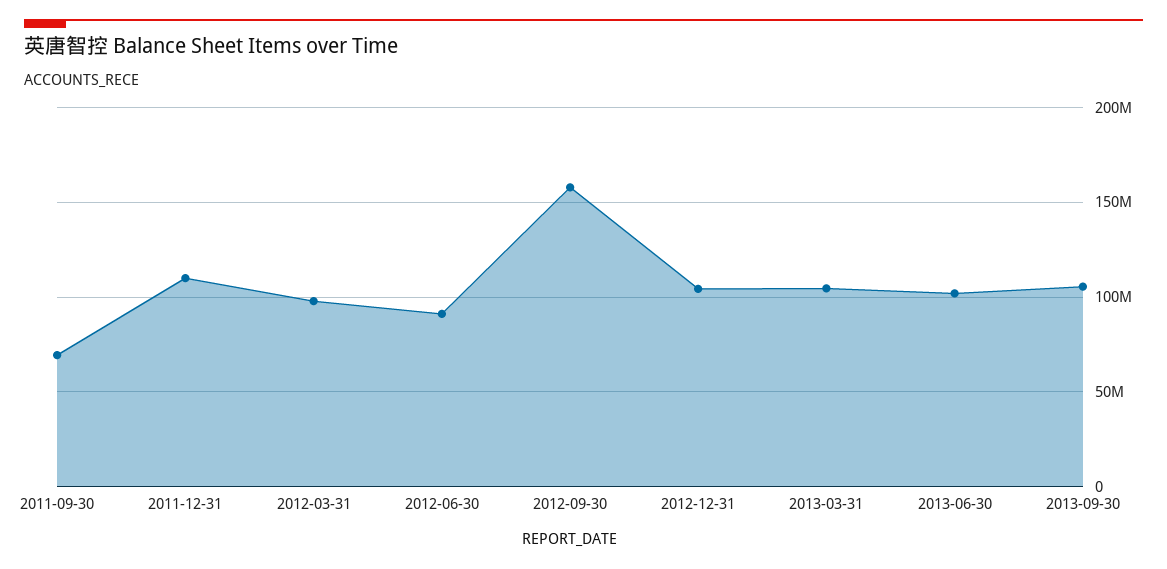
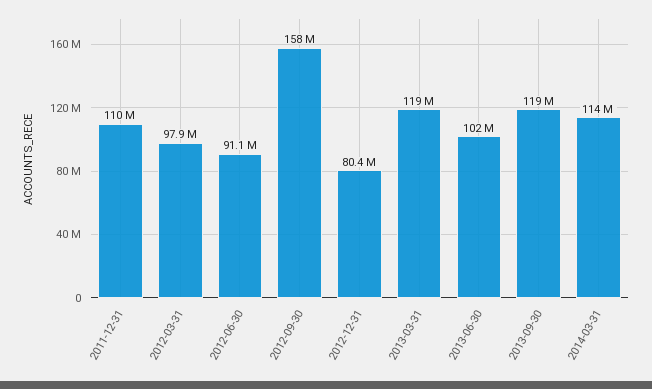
2011-09-30: 70000000 -> none
2012-12-31: 105000000 -> 80400000
2013-03-31: 105000000 -> 119000000
2013-09-30: 105000000 -> 119000000
2014-03-31: none -> 114000000

